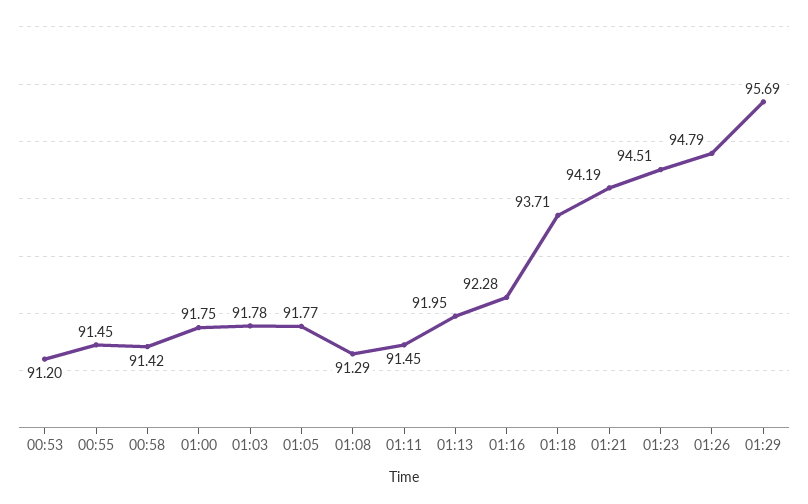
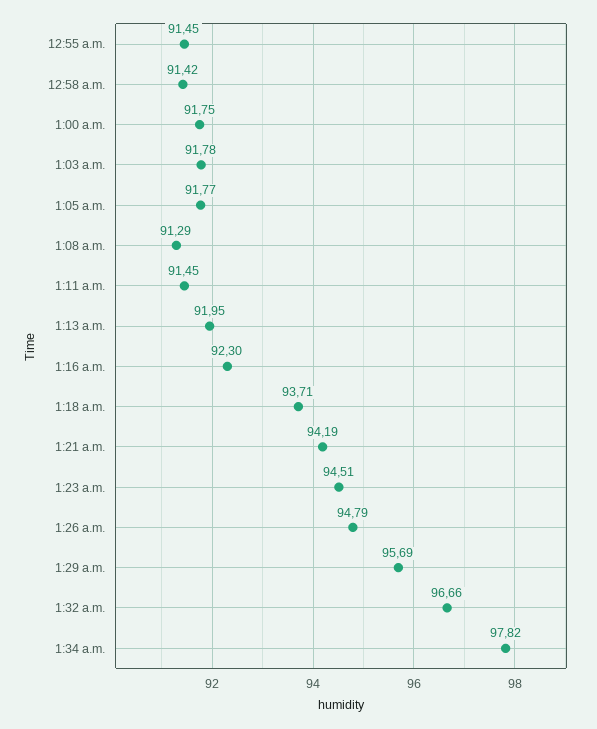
00:53: 91.2 -> none
01:16: 92.28 -> 92.3
1:32 a.m.: none -> 96.66
1:34 a.m.: none -> 97.82

